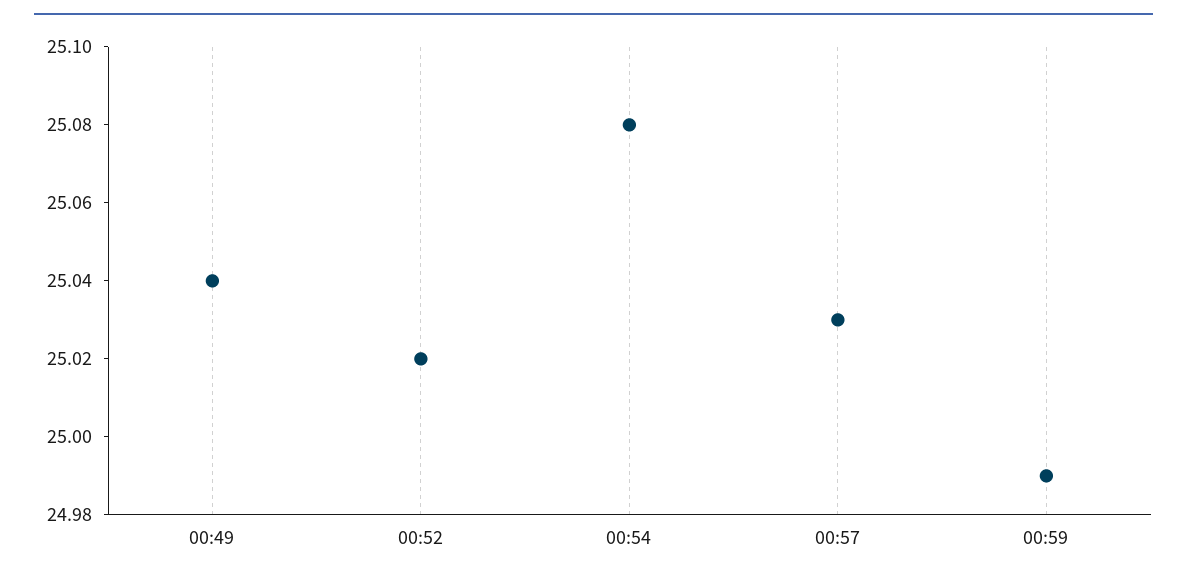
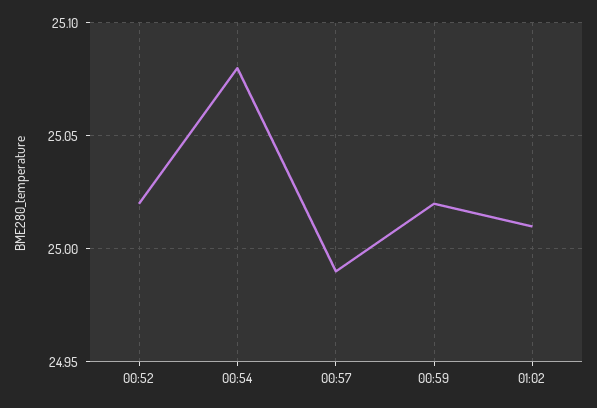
00:49: 25.04 -> none
00:57: 25.03 -> 24.99
00:59: 24.99 -> 25.02
01:02: none -> 25.01

